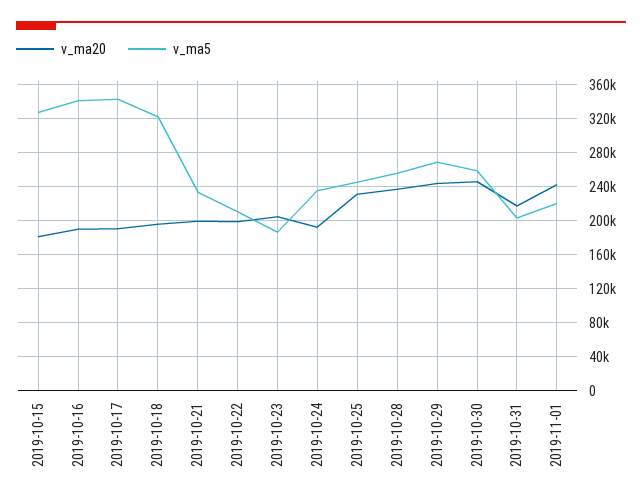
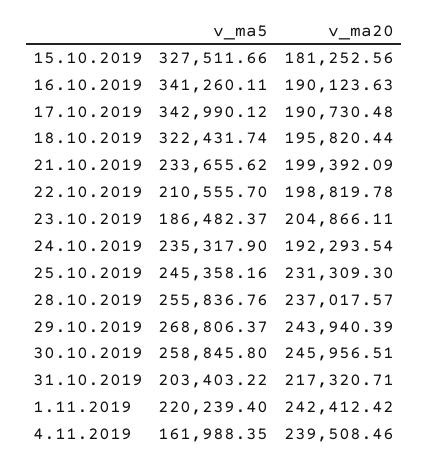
v_ma5, 4.11.2019: none -> 161988.35
v_ma20, 4.11.2019: none -> 239508.46

